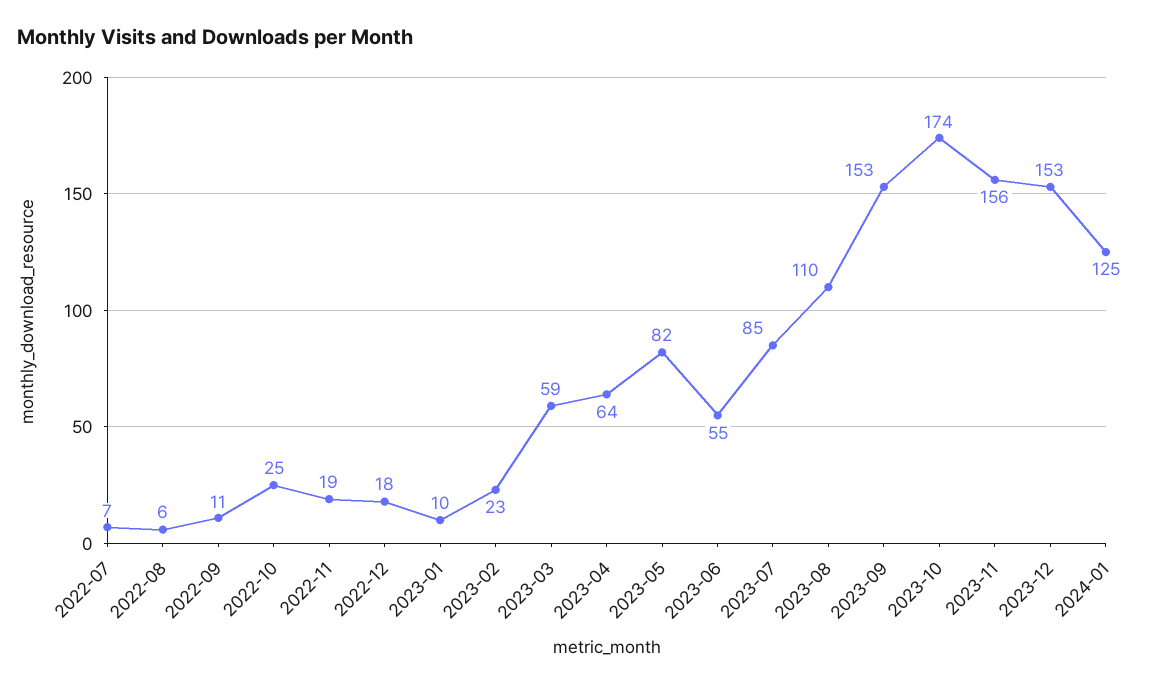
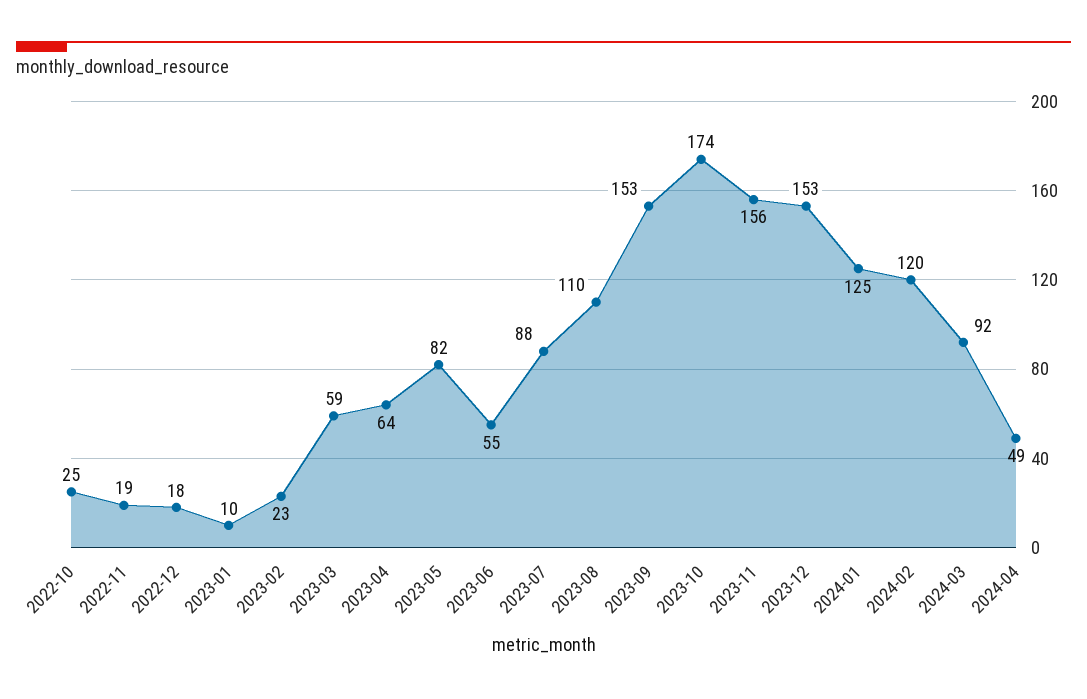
2022-07: 7 -> none
2022-08: 6 -> none
2022-09: 11 -> none
2023-07: 85 -> 88
2024-02: none -> 120
2024-03: none -> 92
2024-04: none -> 49

